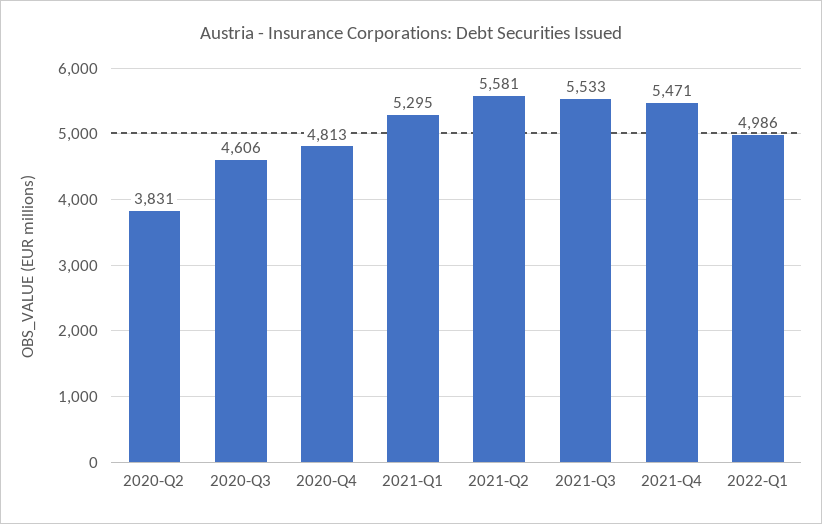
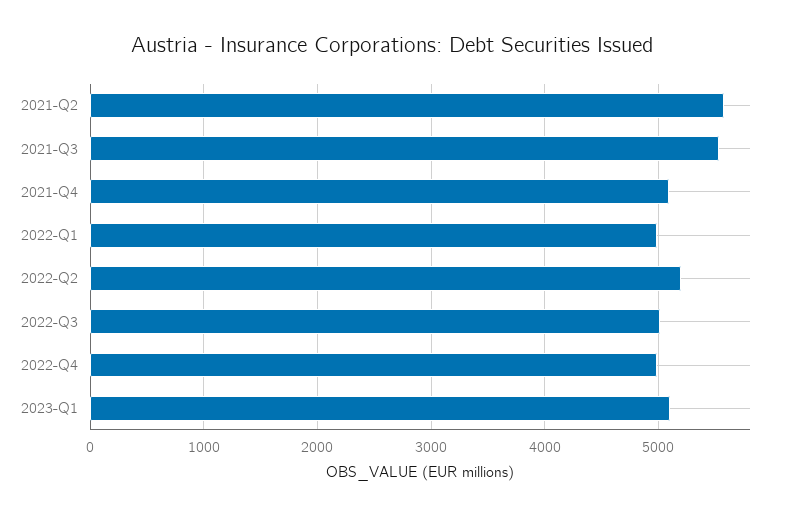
2020-Q2: 3831 -> none
2020-Q3: 4606 -> none
2020-Q4: 4813 -> none
2021-Q1: 5295 -> none
2021-Q4: 5471 -> 5100
2022-Q2: none -> 5200
2022-Q3: none -> 5000
2022-Q4: none -> 5000
2023-Q1: none -> 5100

